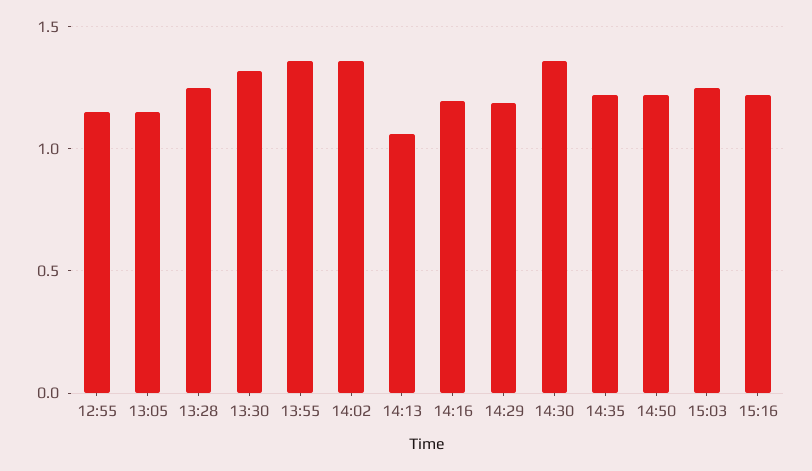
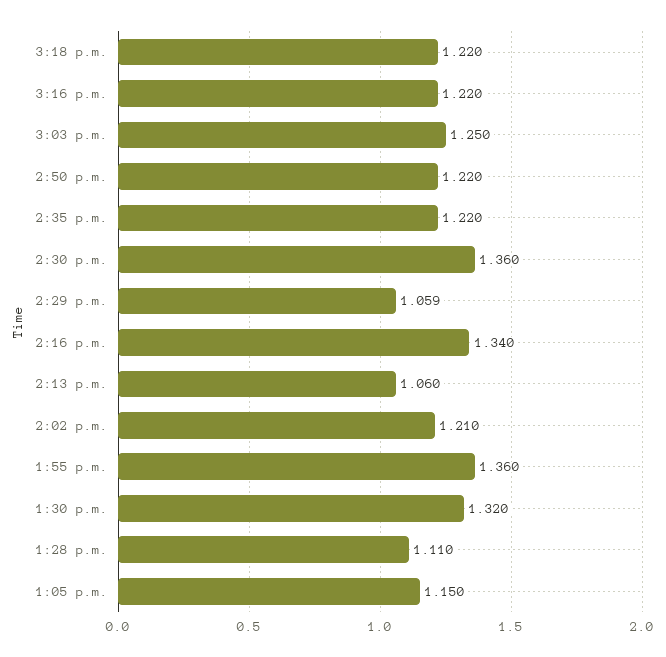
12:55: 1.15 -> none
13:28: 1.25 -> 1.11
14:02: 1.35 -> 1.21
14:16: 1.2 -> 1.34
14:29: 1.2 -> 1.059
3:18 p.m.: none -> 1.22

